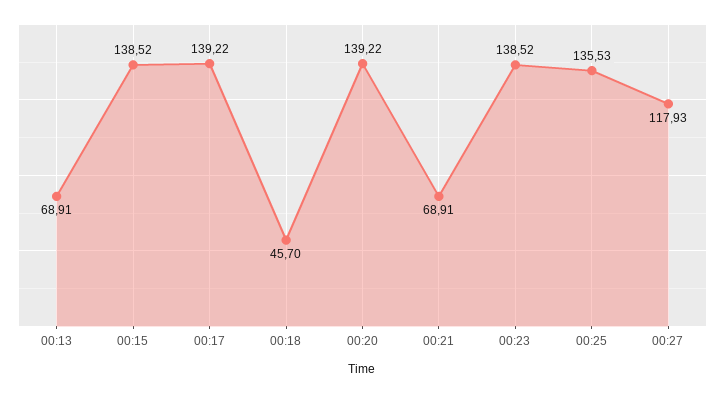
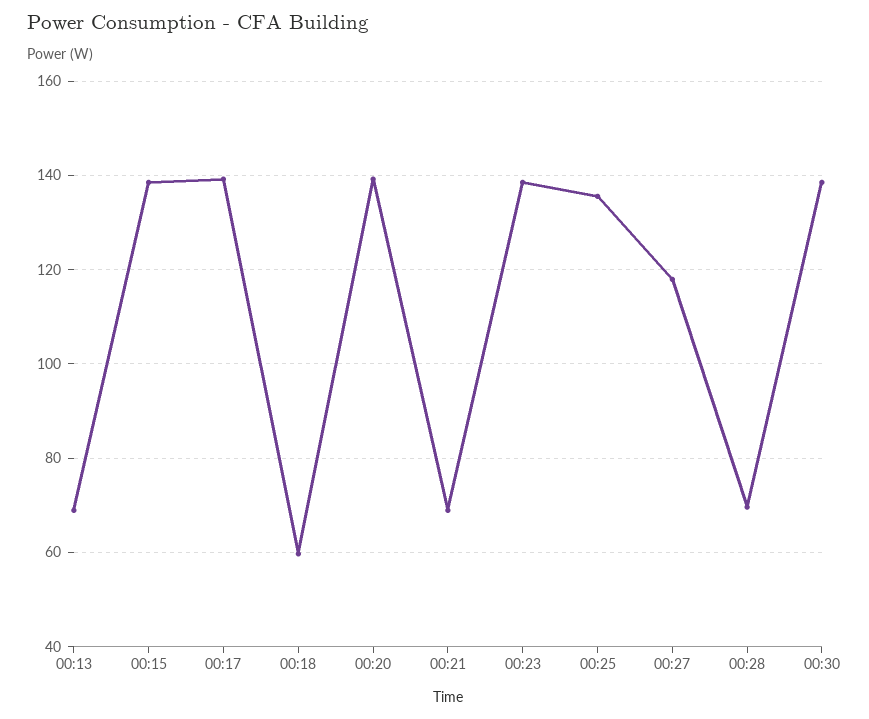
00:18: 45.7 -> 60
00:28: none -> 70
00:30: none -> 138

